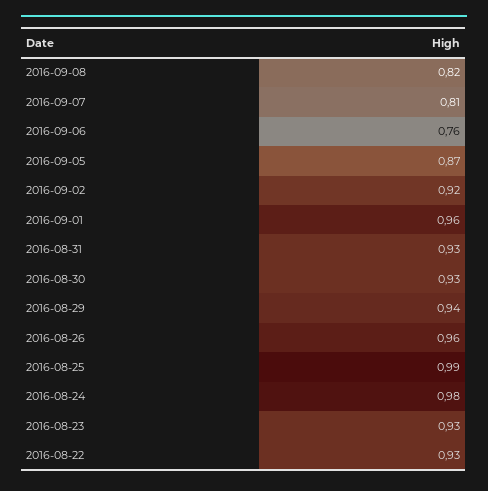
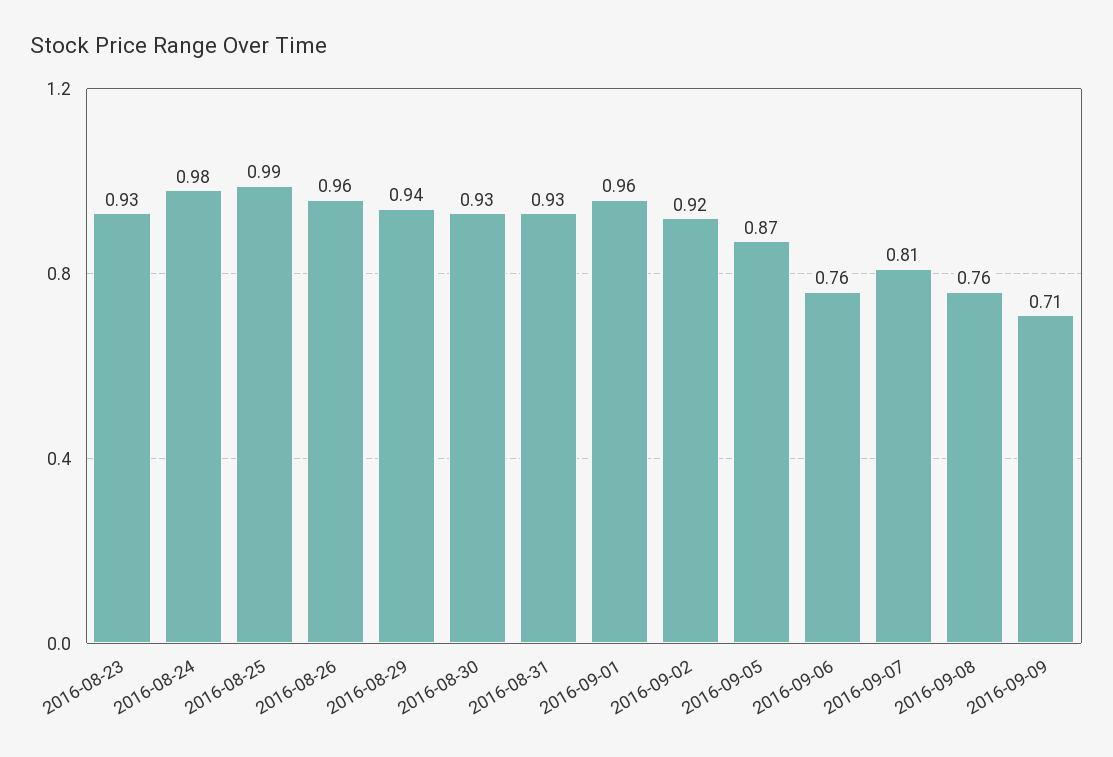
2016-09-08: 0.82 -> 0.76
2016-08-22: 0.93 -> none
2016-09-09: none -> 0.71

